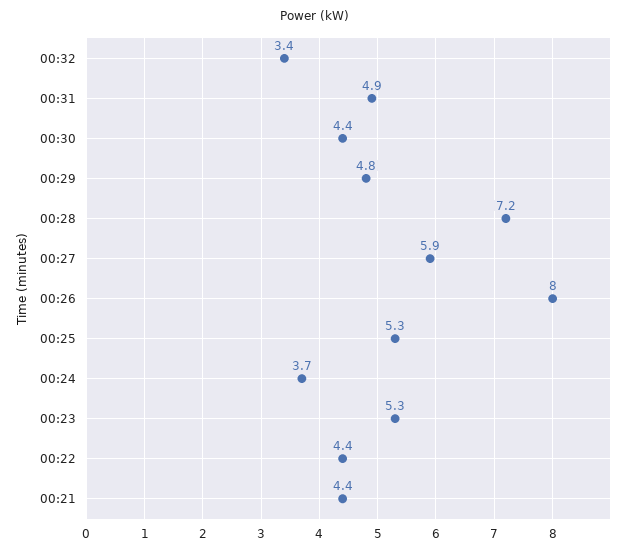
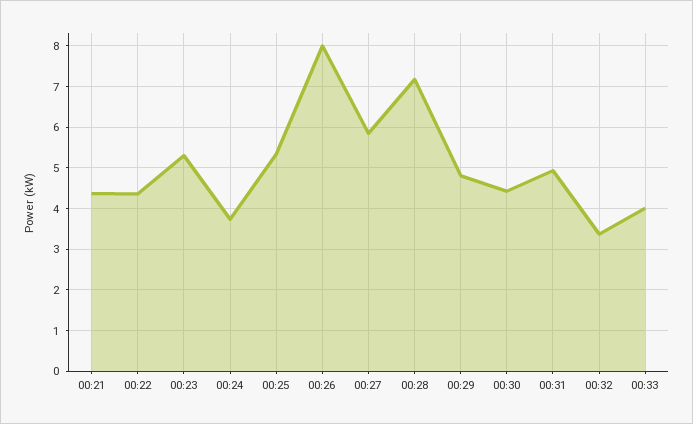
00:33: none -> 4

